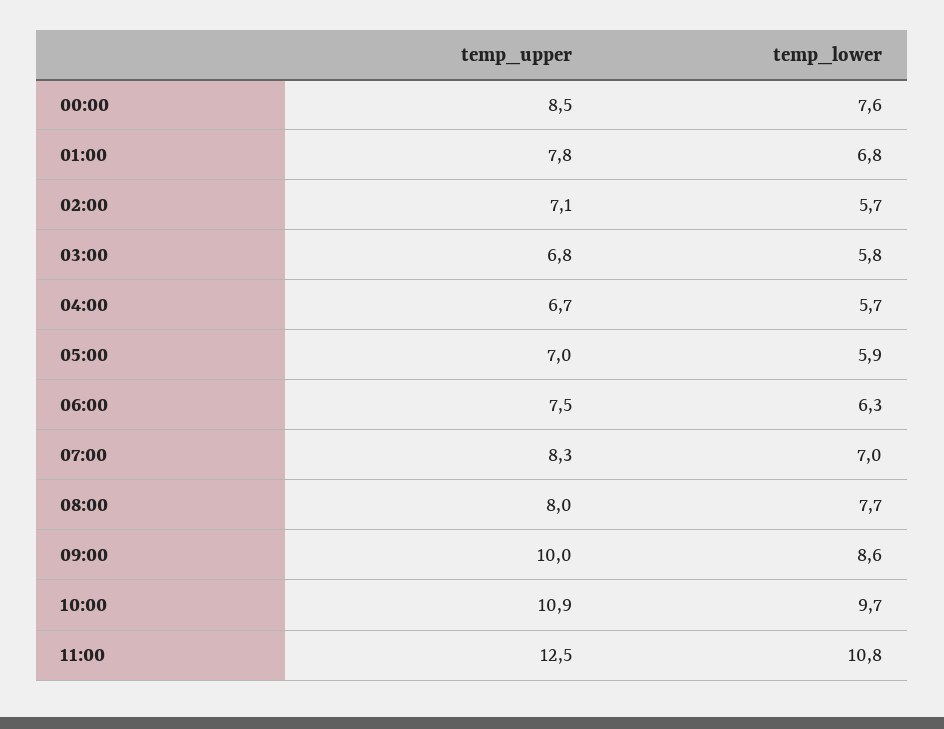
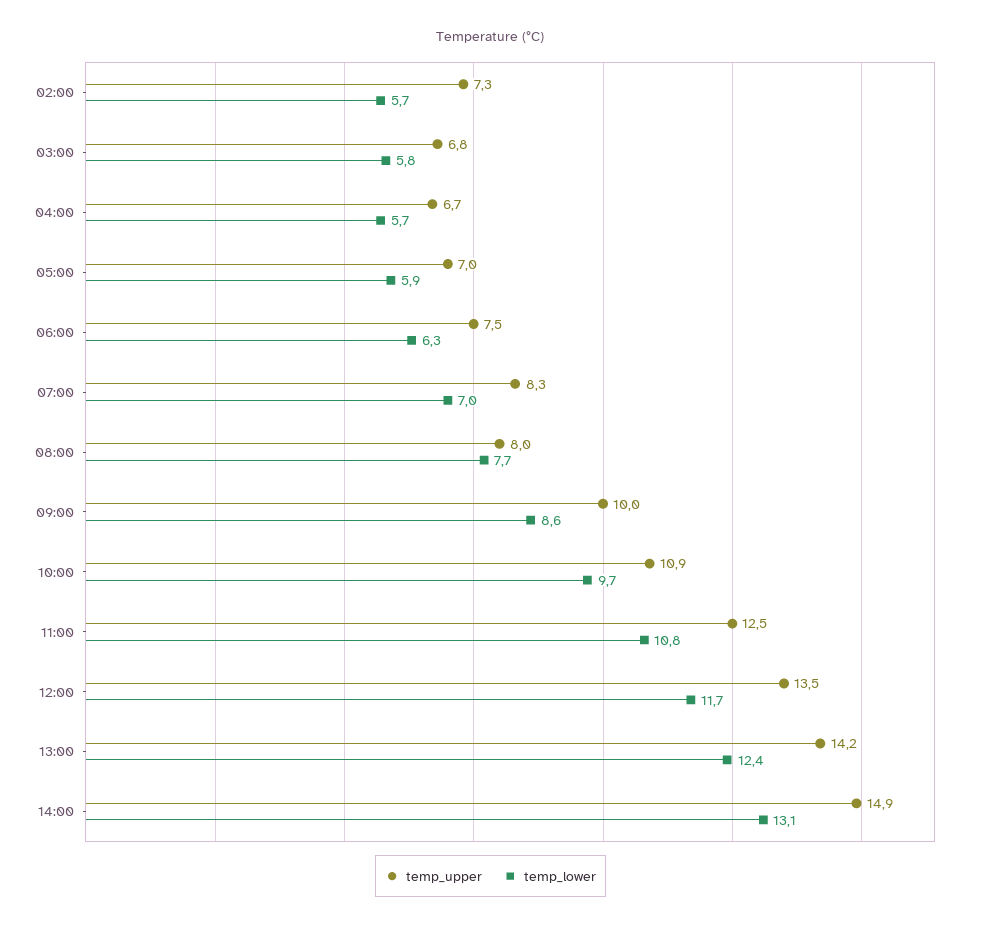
temp_upper, 00:00: 8.5 -> none
temp_lower, 00:00: 7.6 -> none
temp_upper, 01:00: 7.8 -> none
temp_lower, 01:00: 6.8 -> none
temp_upper, 02:00: 7.1 -> 7.3
temp_upper, 12:00: none -> 13.5
temp_lower, 12:00: none -> 11.7
temp_upper, 13:00: none -> 14.2
temp_lower, 13:00: none -> 12.4
temp_upper, 14:00: none -> 14.9
temp_lower, 14:00: none -> 13.1

